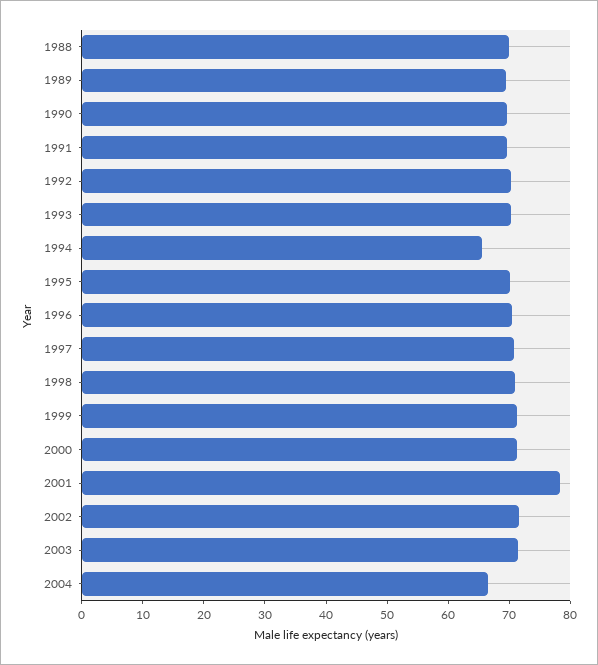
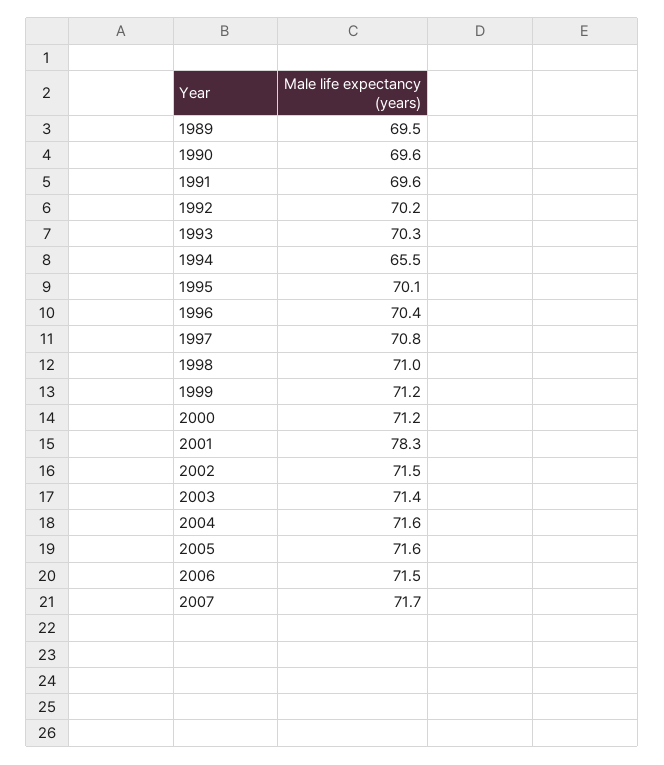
1988: 70 -> none
2004: 66 -> 71.6
2005: none -> 71.6
2006: none -> 71.5
2007: none -> 71.7

